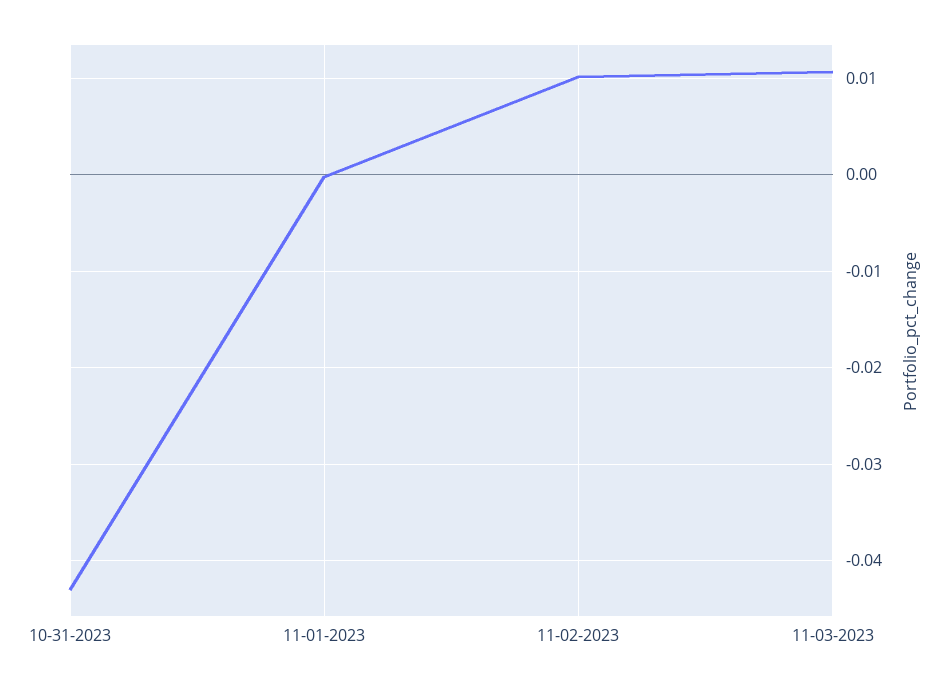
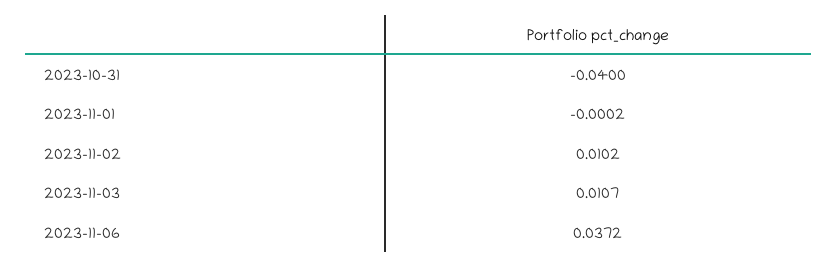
10-31-2023: -0.043 -> -0.04
2023-11-06: none -> 0.0372

